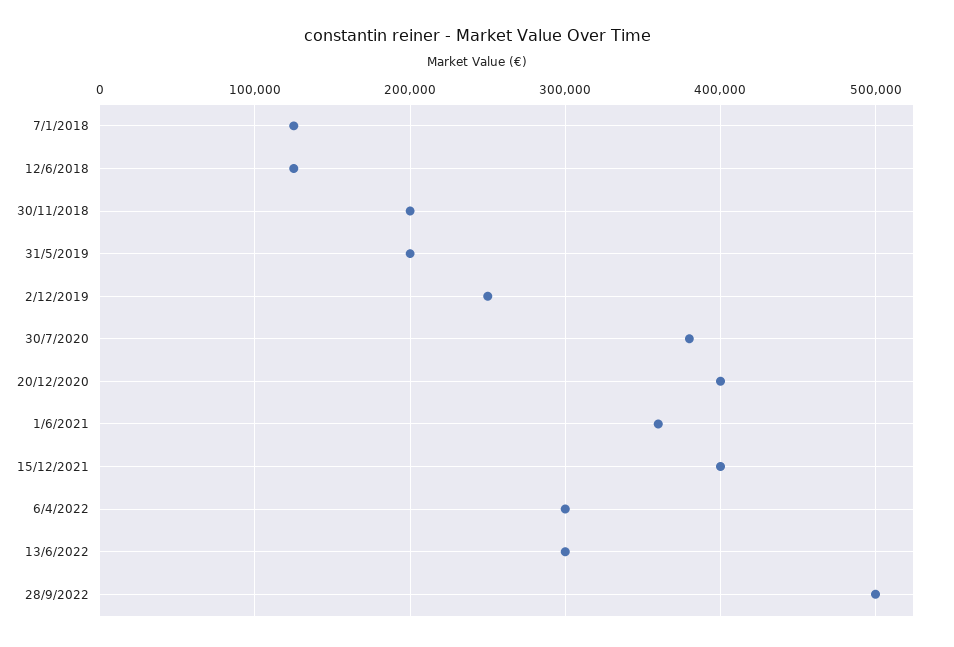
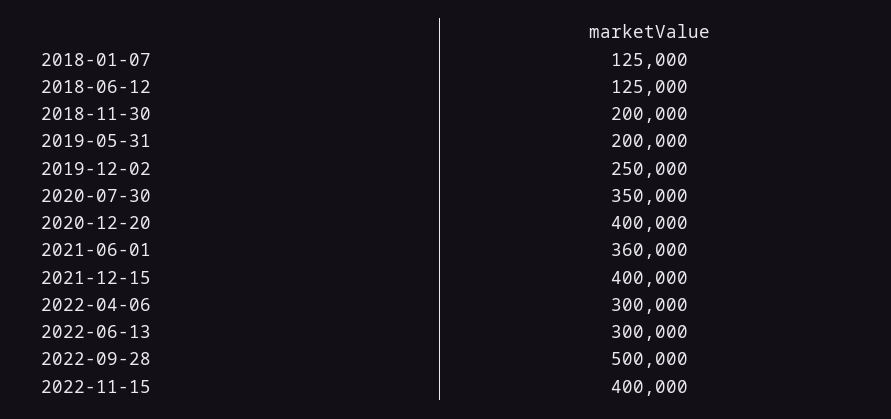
30/7/2020: 380000 -> 350000
2022-11-15: none -> 400000

